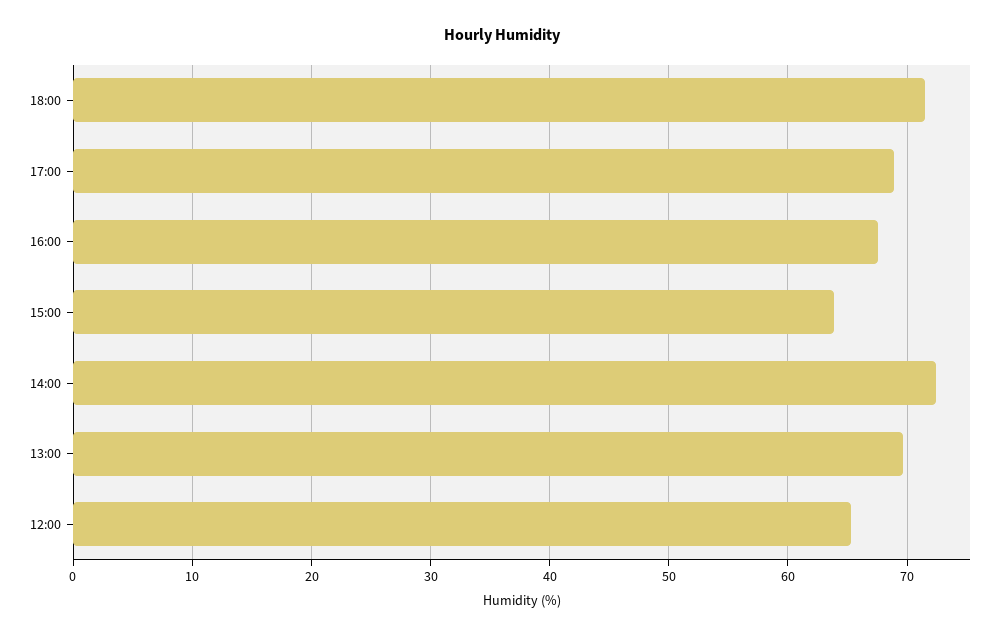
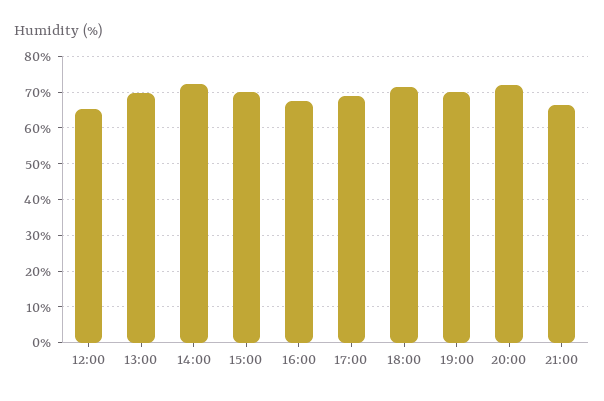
15:00: 64 -> 70
19:00: none -> 70
20:00: none -> 72
21:00: none -> 66

